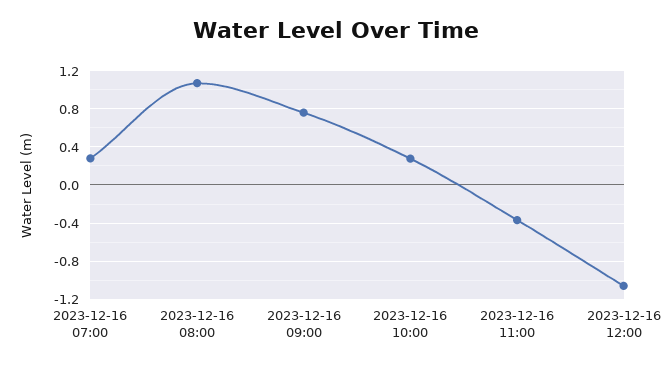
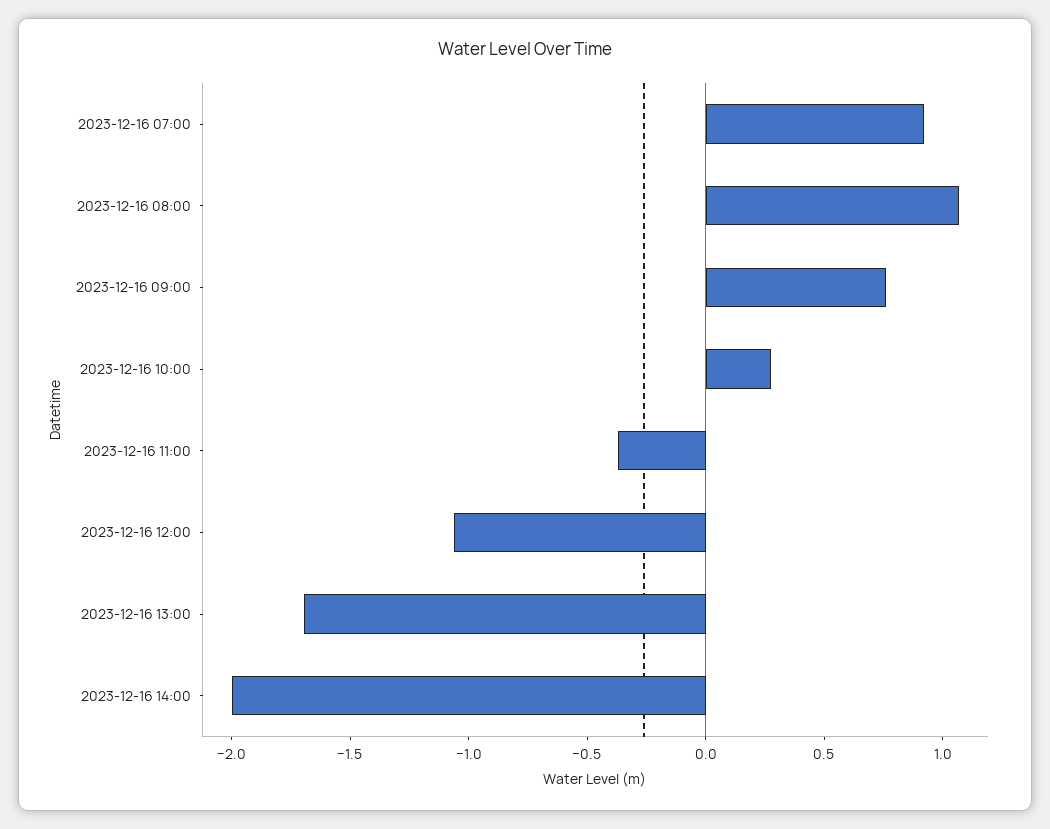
2023-12-16 07:00: 0.3 -> 0.9
2023-12-16 13:00: none -> -1.7
2023-12-16 14:00: none -> -2

